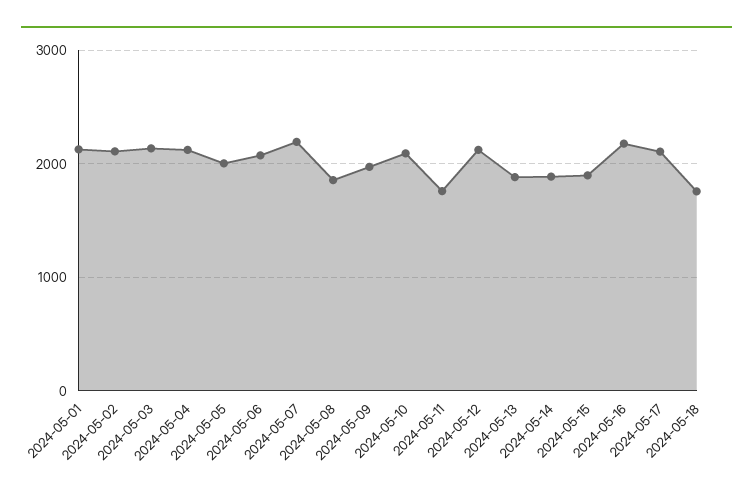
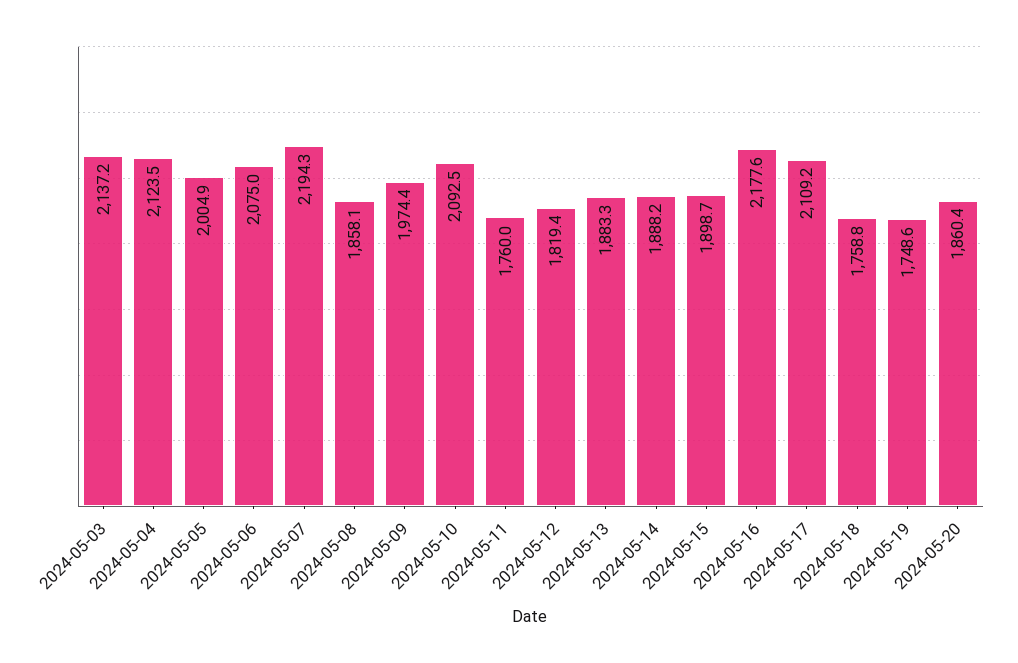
2024-05-01: 2100 -> none
2024-05-02: 2100 -> none
2024-05-12: 2100 -> 1819.4
2024-05-19: none -> 1748.6
2024-05-20: none -> 1860.4

